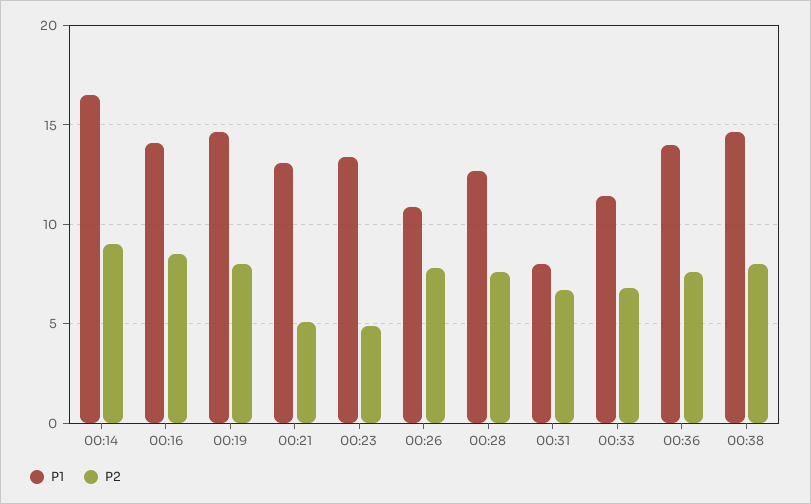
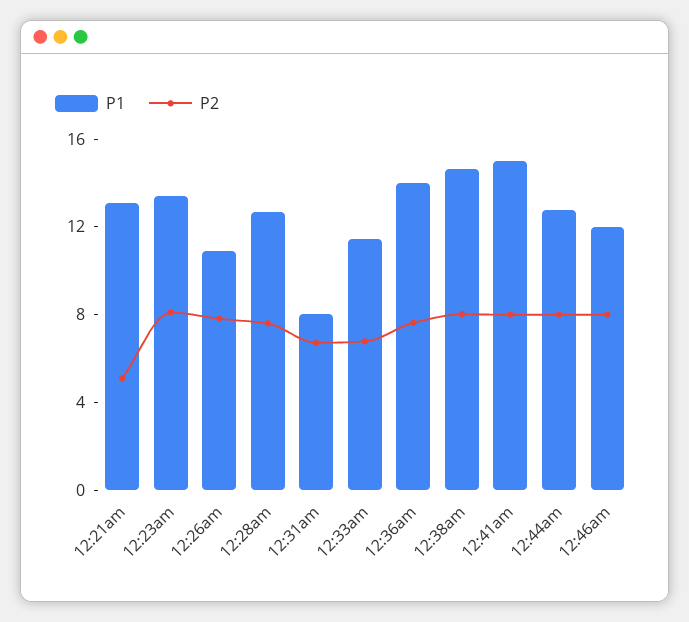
P1, 00:14: 16.5 -> none
P2, 00:14: 9 -> none
P1, 00:16: 14 -> none
P2, 00:16: 8.5 -> none
P1, 00:19: 14.5 -> none
P2, 00:19: 8 -> none
P2, 00:23: 5 -> 8
P1, 12:41am: none -> 15
P2, 12:41am: none -> 8
P1, 12:44am: none -> 13
P2, 12:44am: none -> 8
P1, 12:46am: none -> 12
P2, 12:46am: none -> 8

